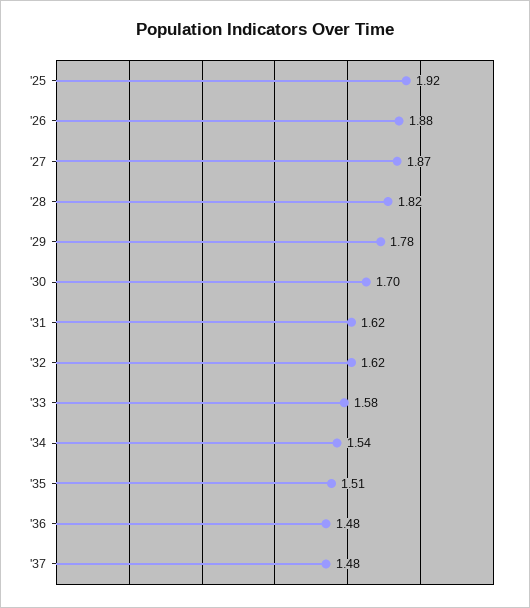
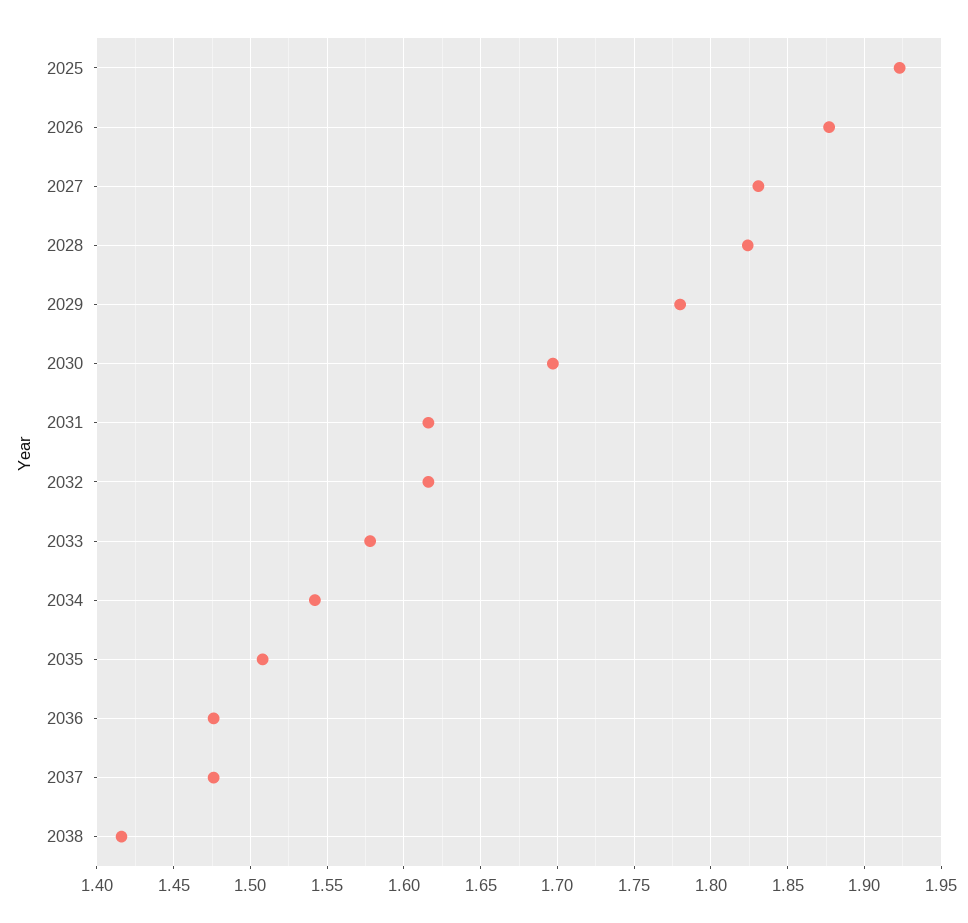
'27: 1.87 -> 1.83
2038: none -> 1.415

